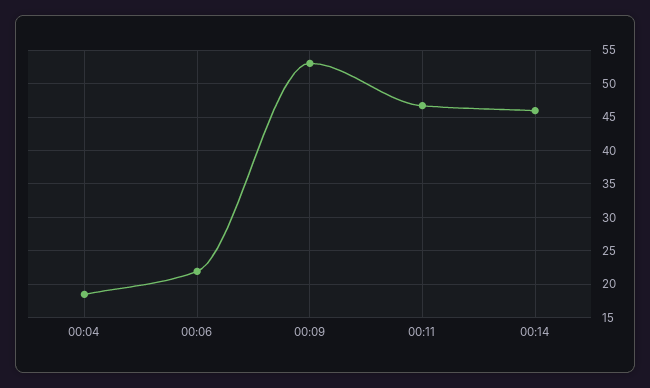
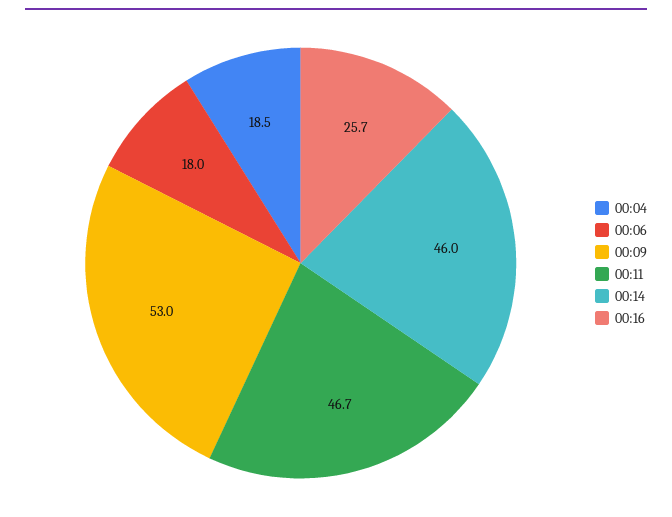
00:06: 22 -> 18
00:16: none -> 25.7

